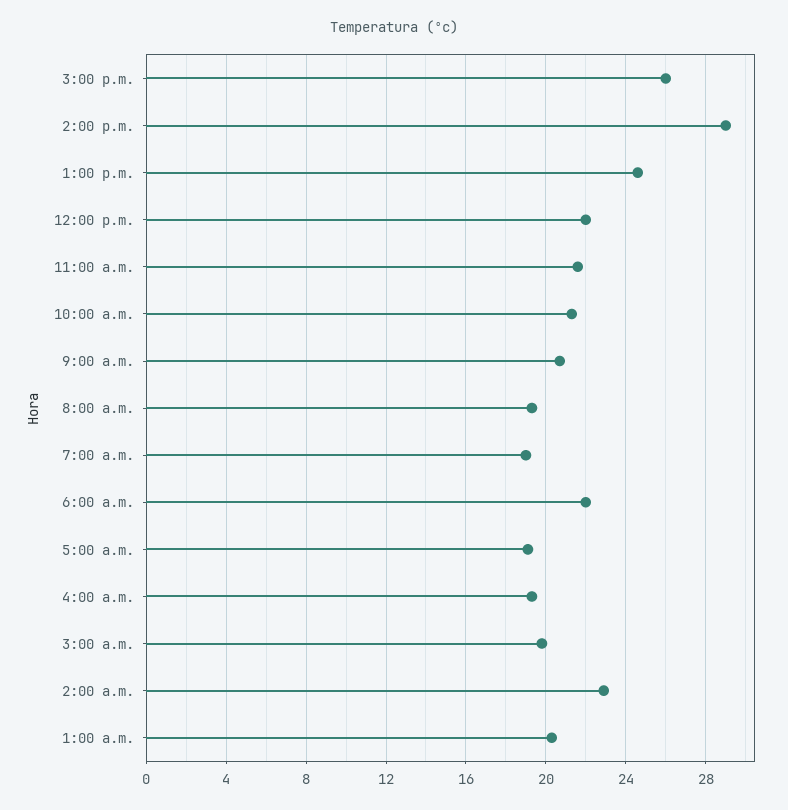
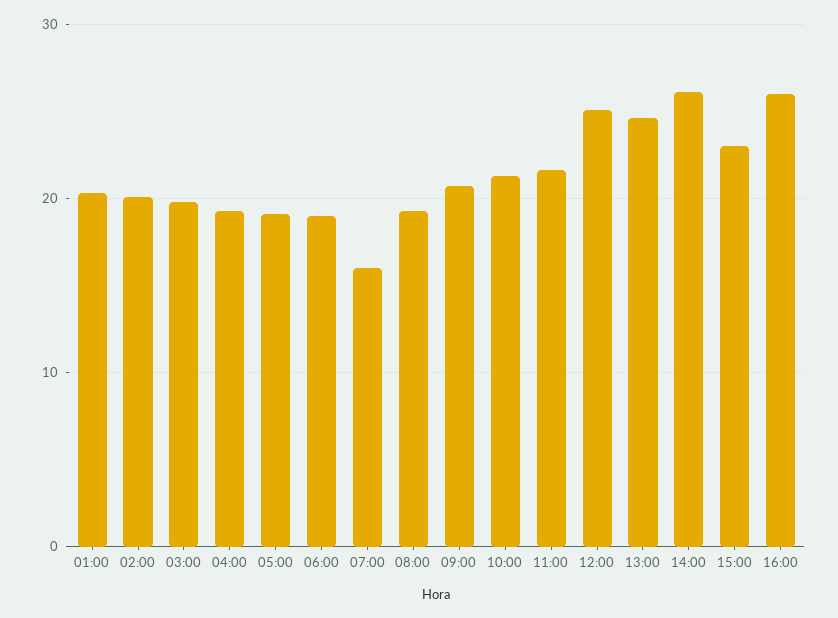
3:00 p.m.: 26 -> 23
2:00 p.m.: 29 -> 26
12:00 p.m.: 22 -> 25
7:00 a.m.: 19 -> 16
6:00 a.m.: 22 -> 19
2:00 a.m.: 23 -> 20
16:00: none -> 26

